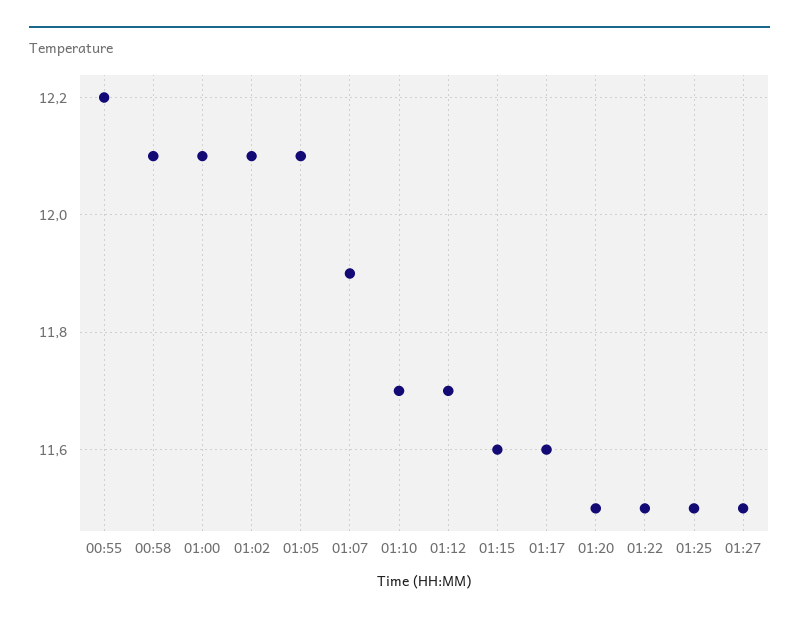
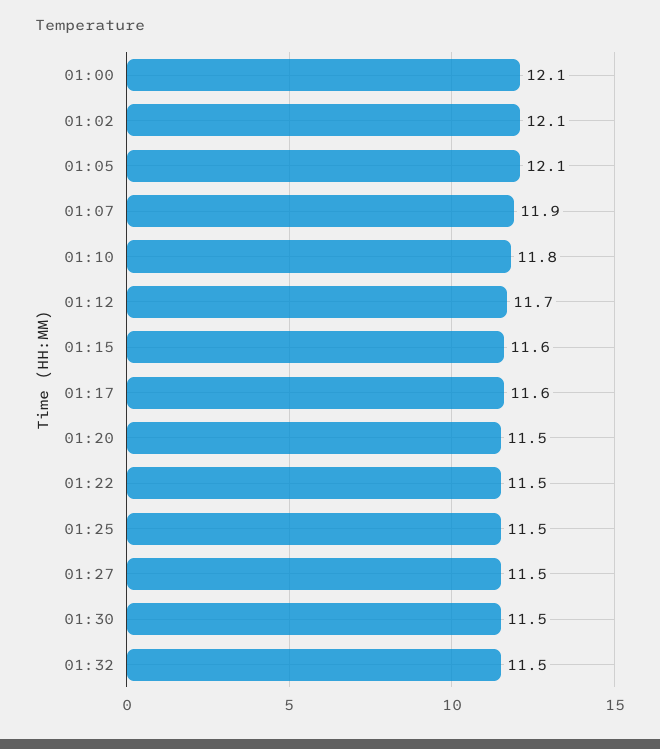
00:55: 12.2 -> none
00:58: 12.1 -> none
01:10: 11.7 -> 11.8
01:30: none -> 11.5
01:32: none -> 11.5

